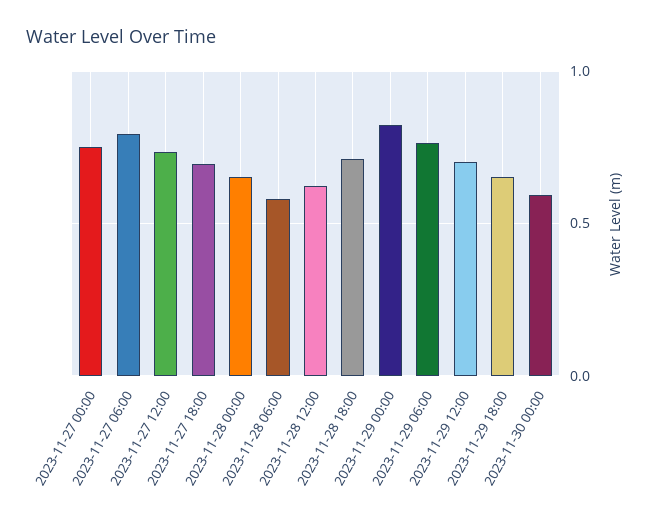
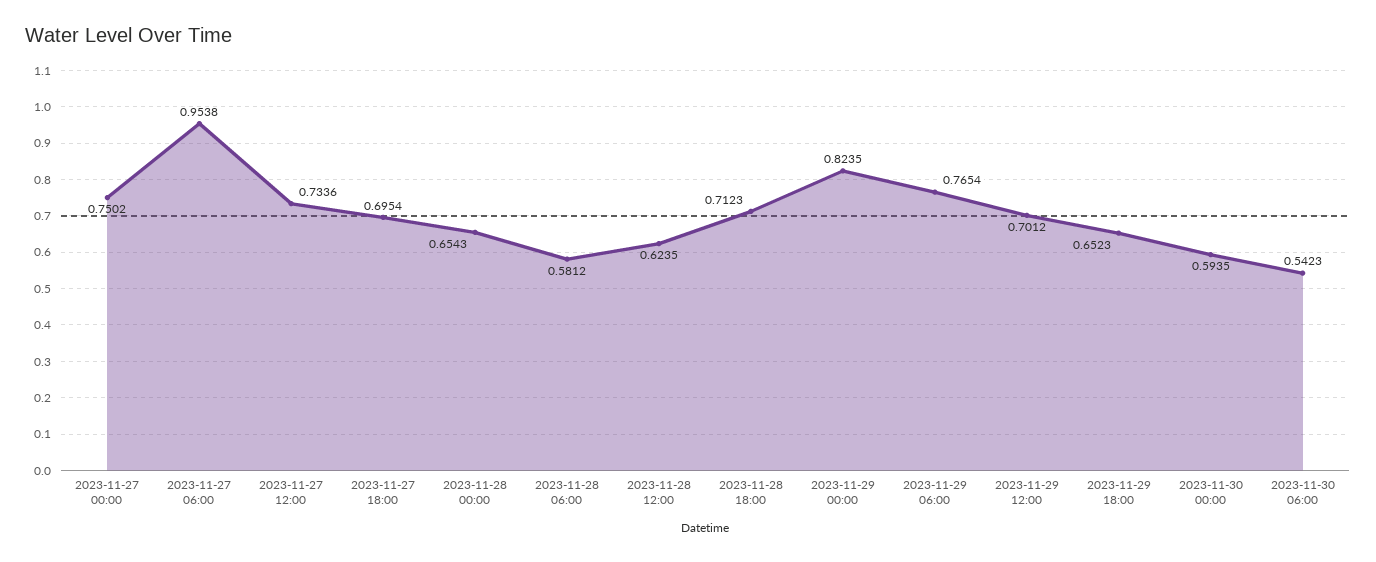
2023-11-27 06:00: 0.8 -> 0.9538
2023-11-30 06:00: none -> 0.5423

